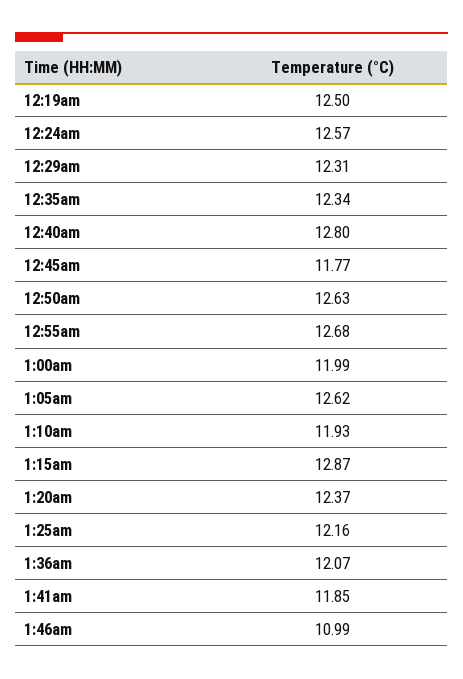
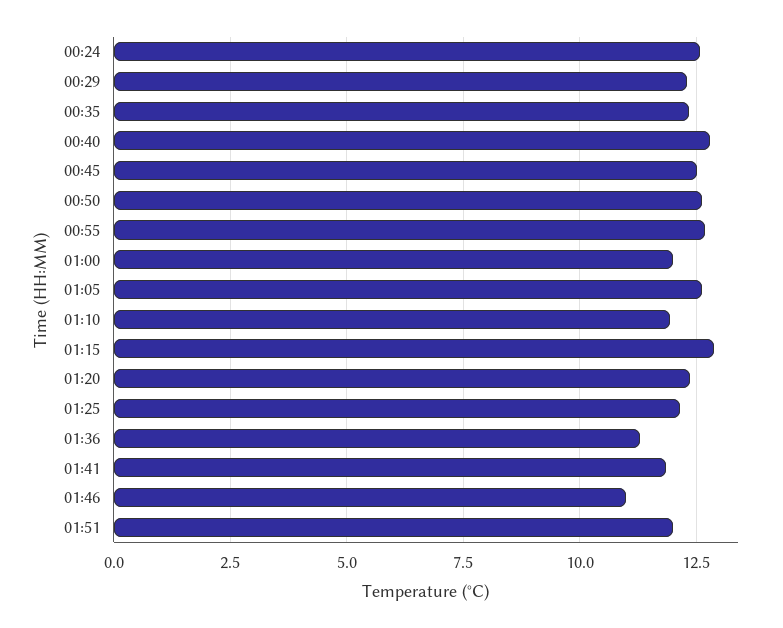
12:19am: 12.5 -> none
12:45am: 11.77 -> 12.5
1:36am: 12.07 -> 11.25
01:51: none -> 12

